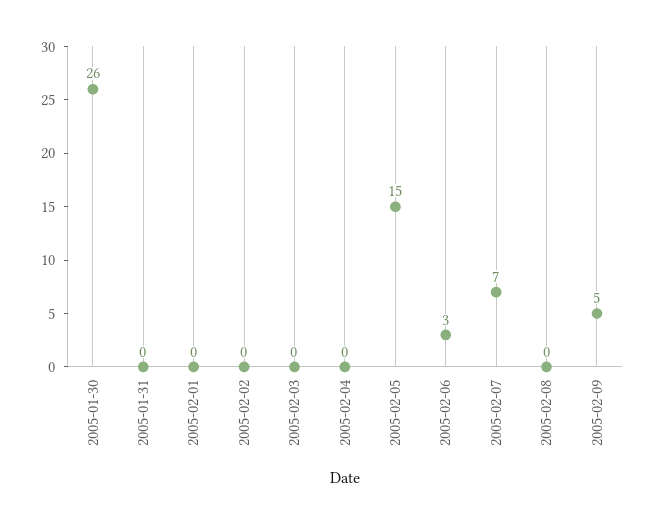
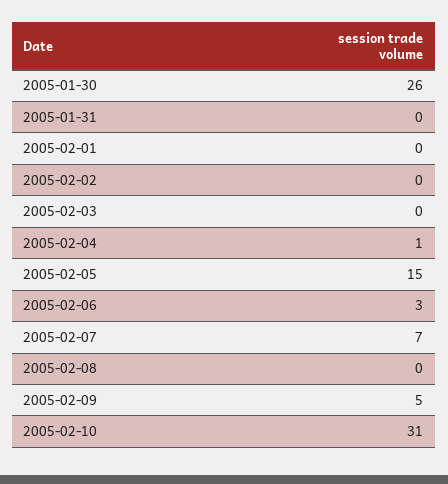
2005-02-04: 0 -> 1
2005-02-10: none -> 31

